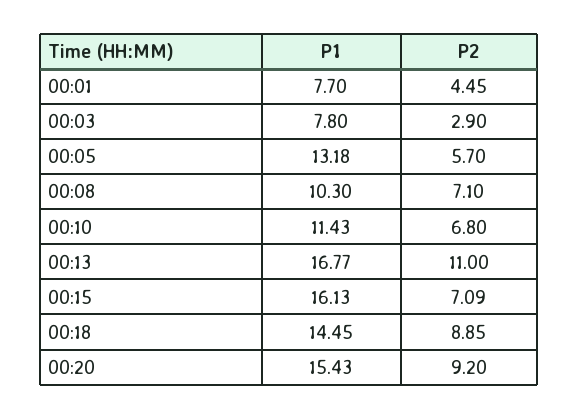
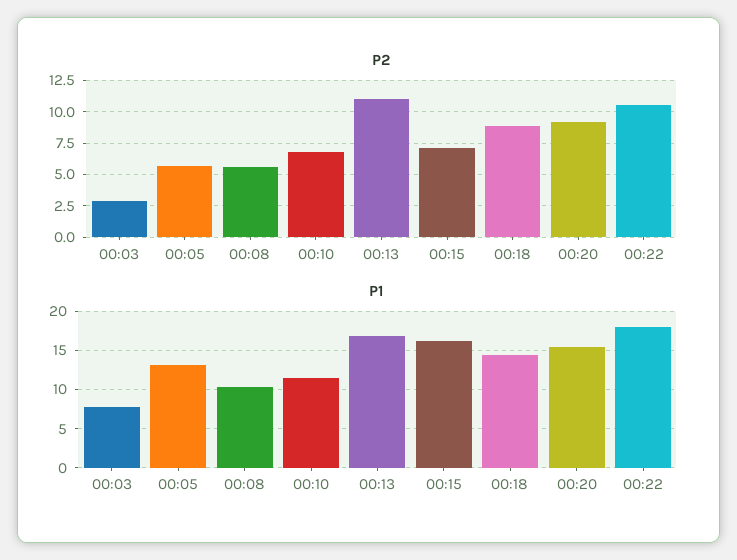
P1, 00:01: 7.7 -> none
P2, 00:01: 4.45 -> none
P2, 00:08: 7.1 -> 5.5
P2, 00:22: none -> 10.5
P1, 00:22: none -> 18

